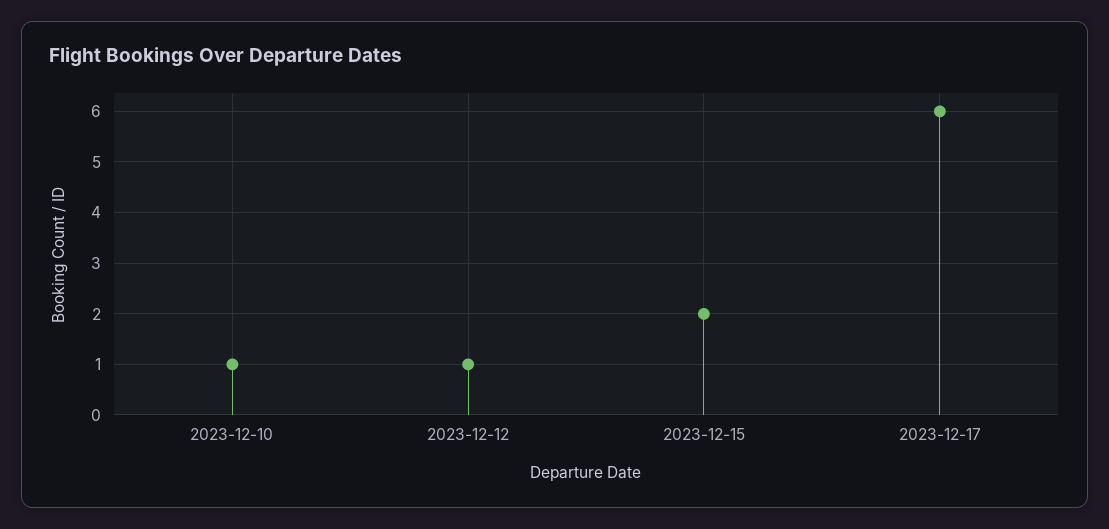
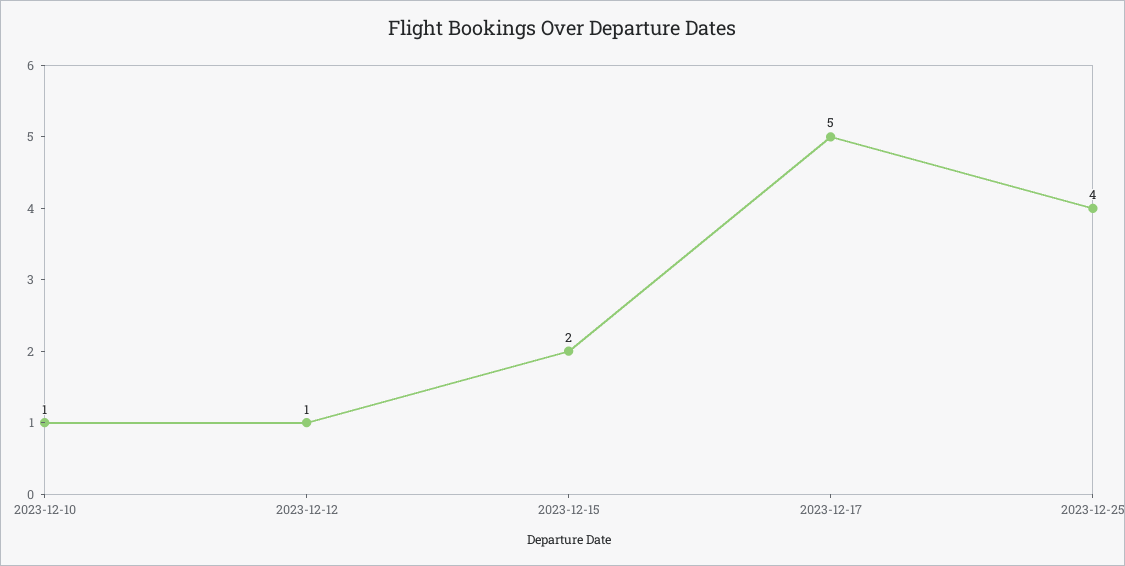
2023-12-17: 6 -> 5
2023-12-25: none -> 4

